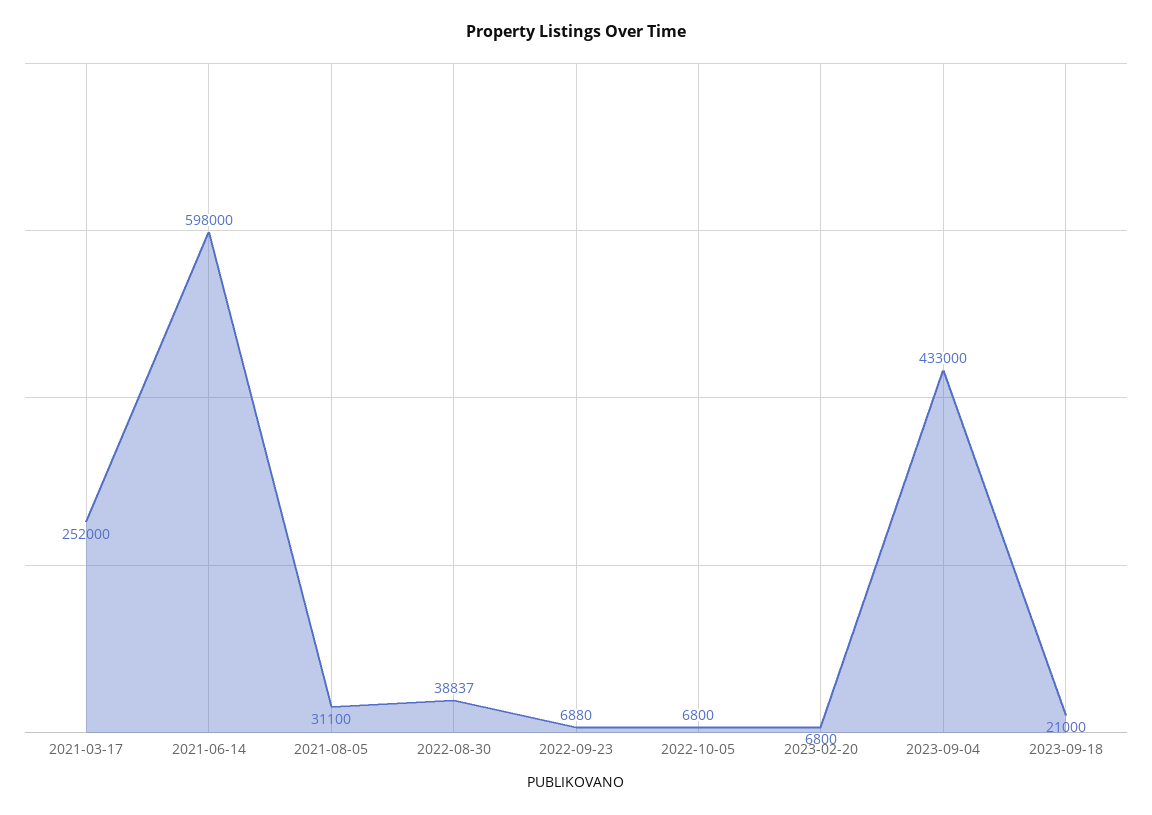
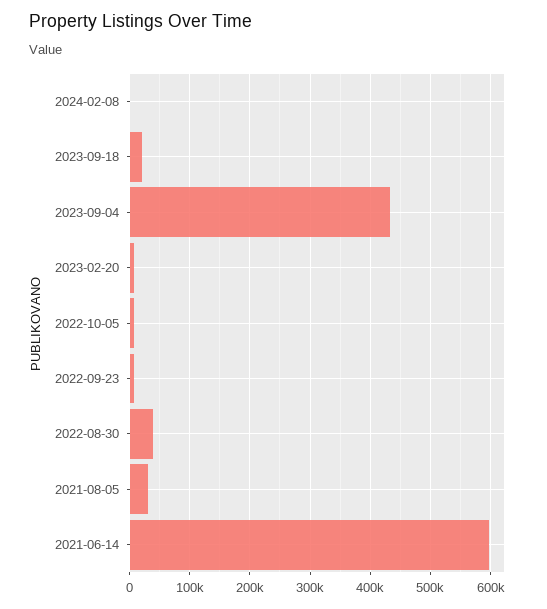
2021-03-17: 252000 -> none
2024-02-08: none -> 0

